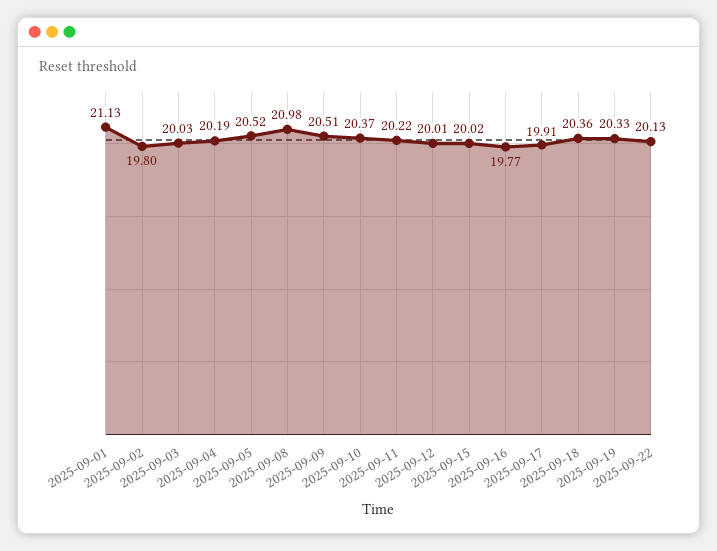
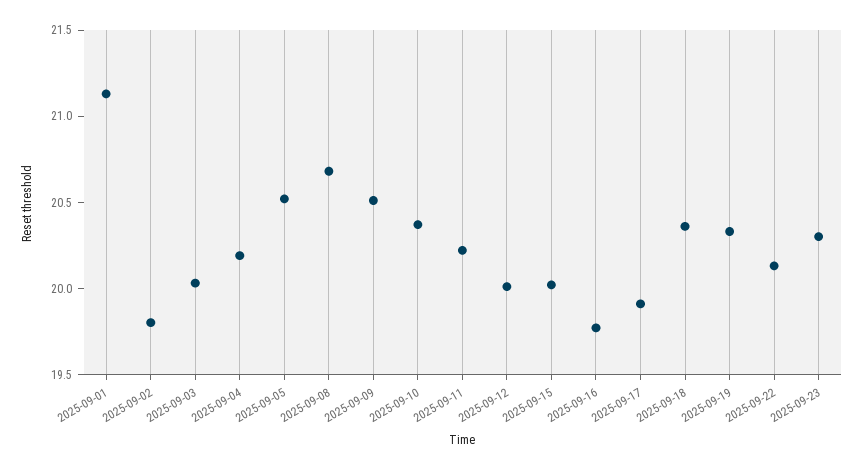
2025-09-08: 20.98 -> 20.7
2025-09-23: none -> 20.3

